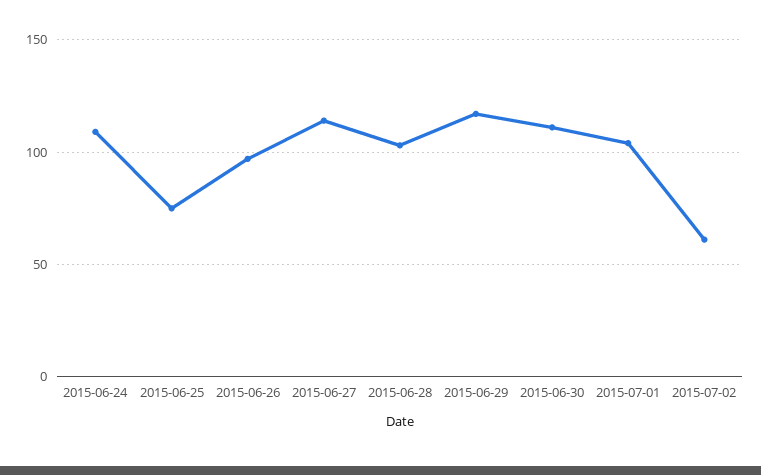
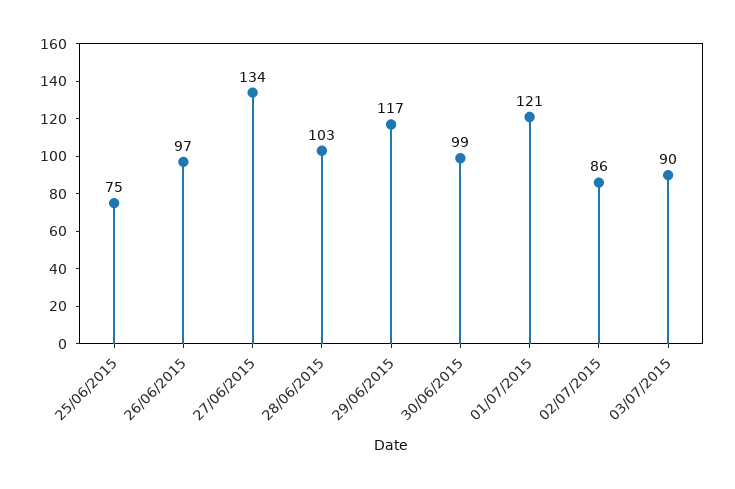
2015-06-24: 110 -> none
2015-06-27: 115 -> 134
2015-06-30: 110 -> 99
2015-07-01: 105 -> 121
2015-07-02: 60 -> 86
03/07/2015: none -> 90

